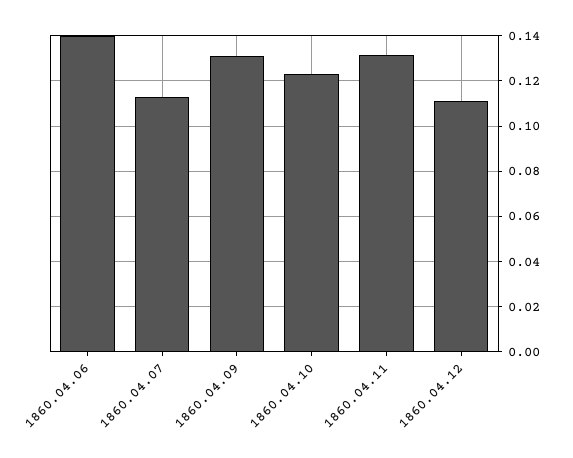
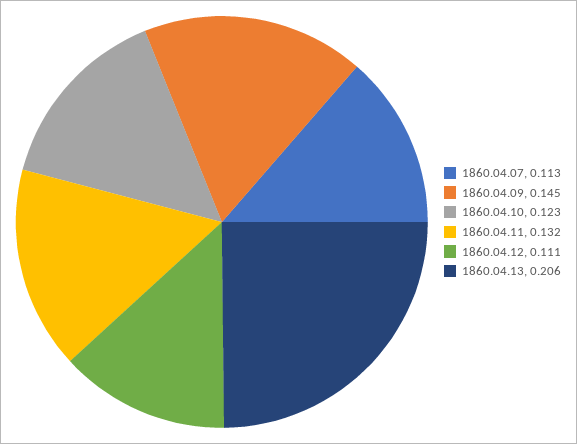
1860.04.06: 0.14 -> none
1860.04.09: 0.13 -> 0.145
1860.04.13: none -> 0.206

